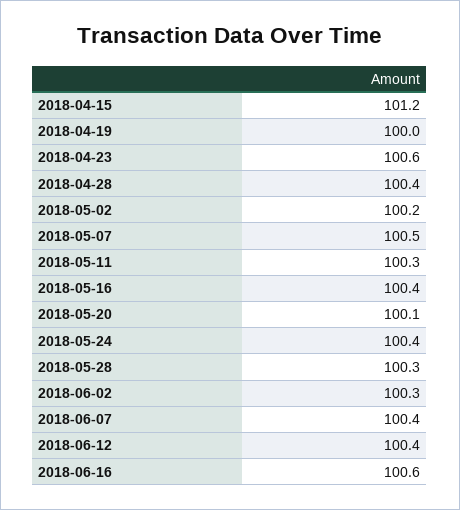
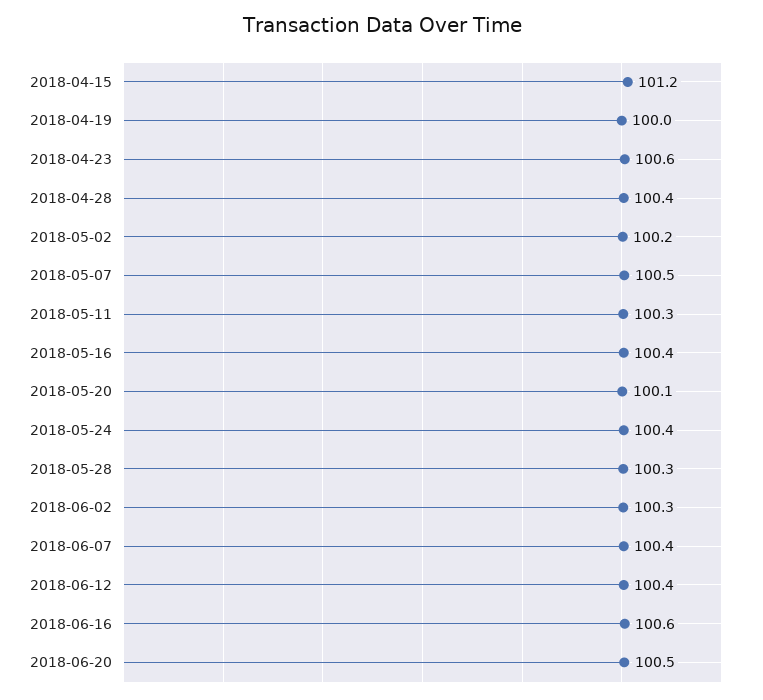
2018-06-20: none -> 100.5

